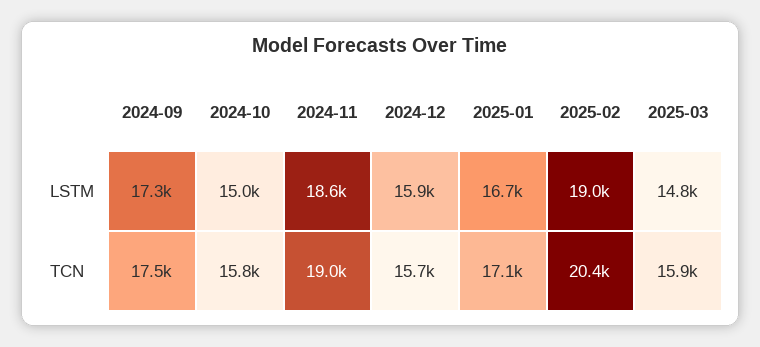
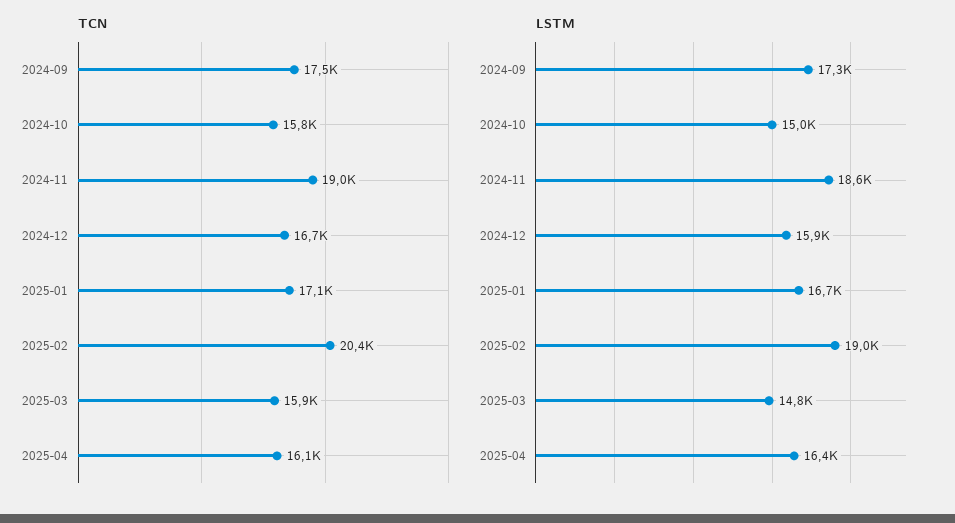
TCN, 2024-12: 15700 -> 16700
TCN, 2025-04: none -> 16100
LSTM, 2025-04: none -> 16400

